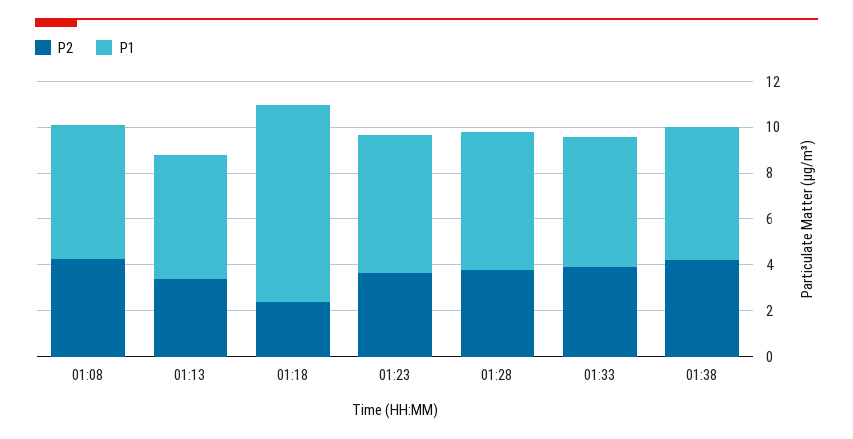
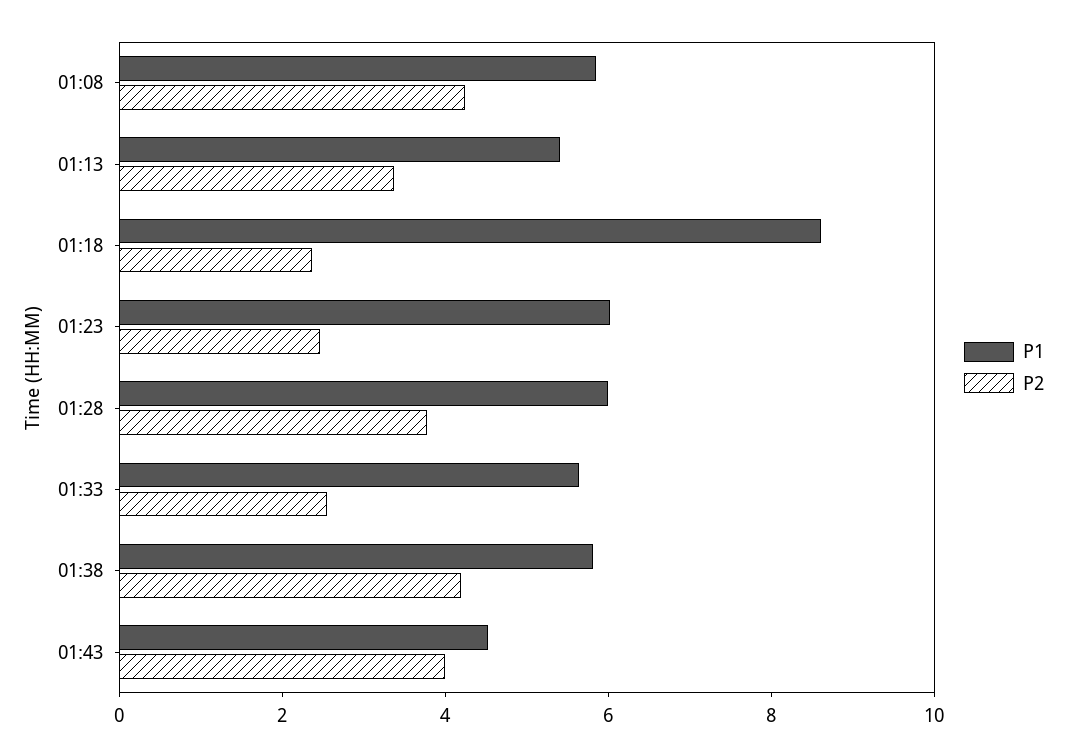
P2, 01:23: 3.5 -> 2.5
P2, 01:33: 4 -> 2.5
P1, 01:43: none -> 4.5
P2, 01:43: none -> 4

